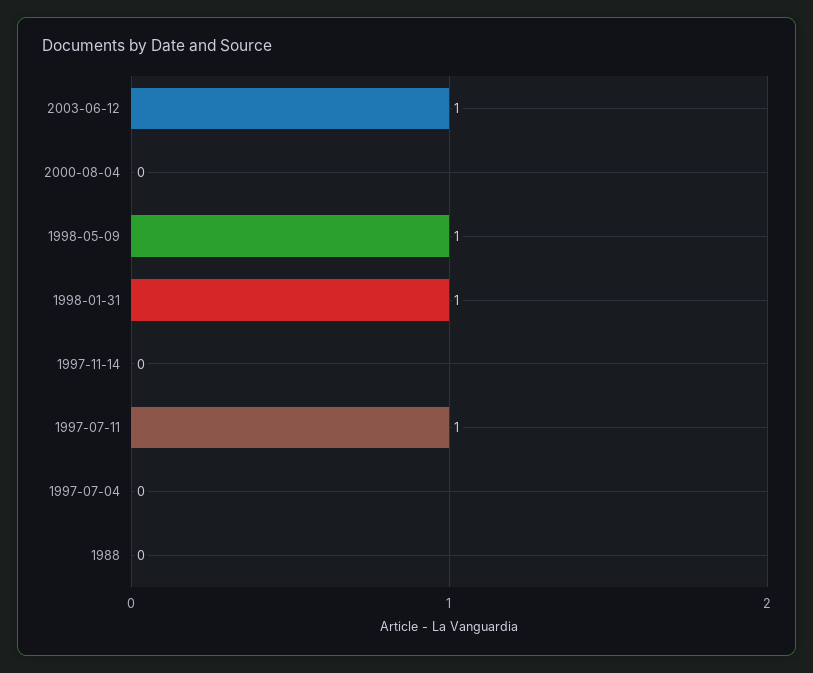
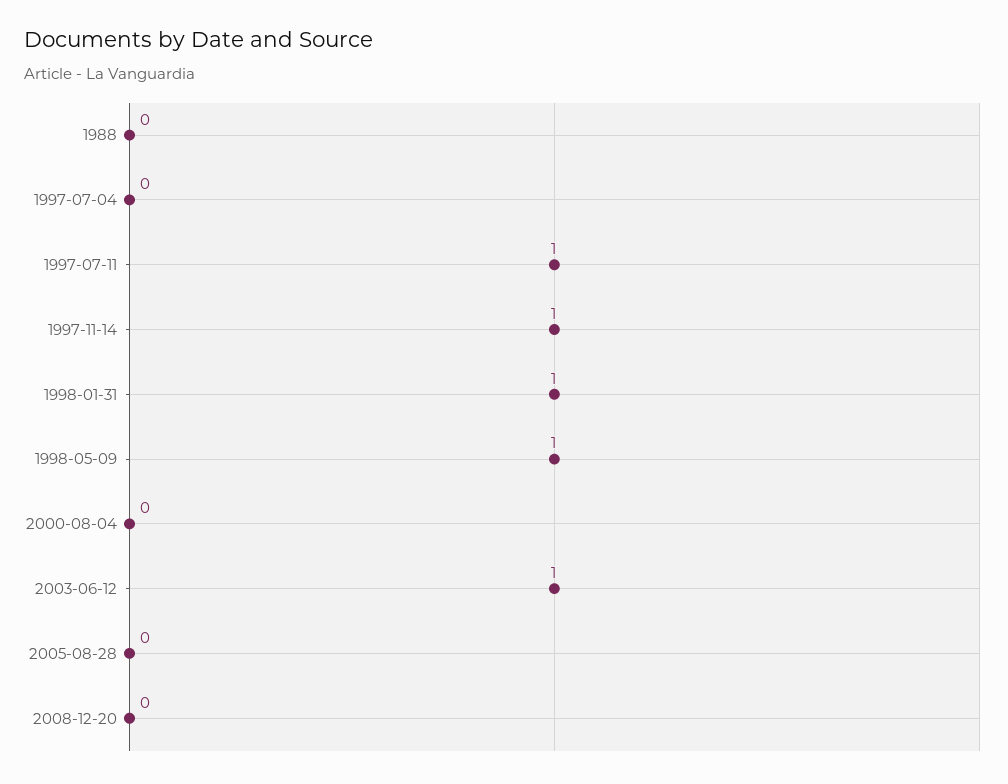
1997-11-14: 0 -> 1
2005-08-28: none -> 0
2008-12-20: none -> 0

